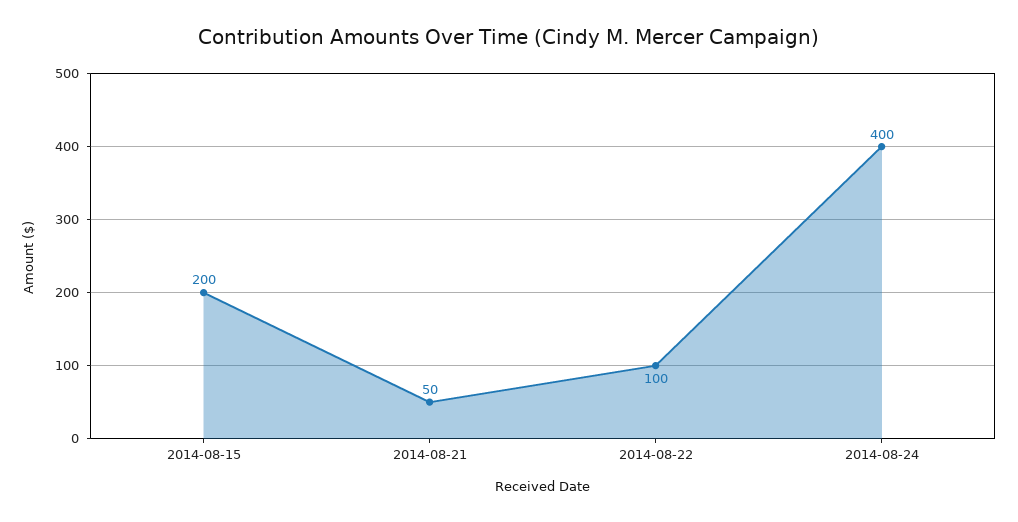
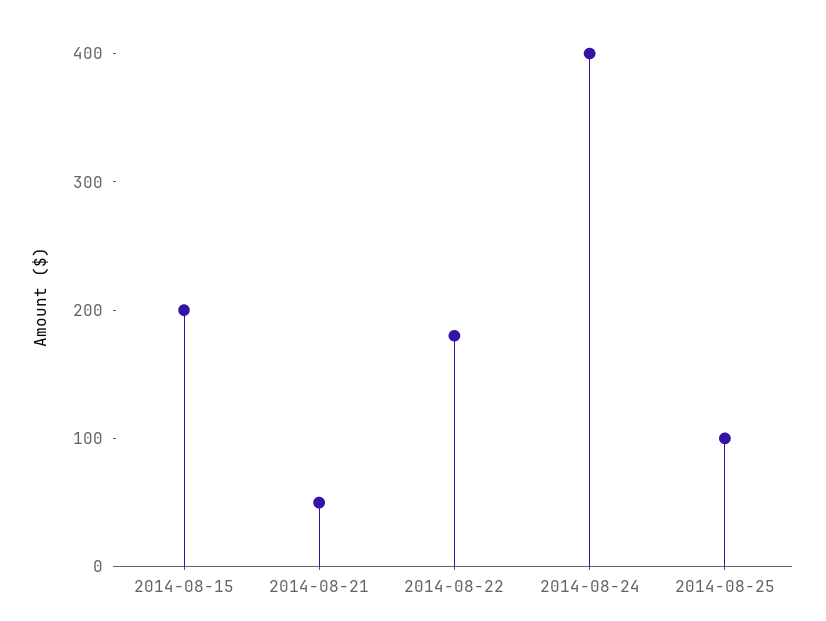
2014-08-22: 100 -> 180
2014-08-25: none -> 100

